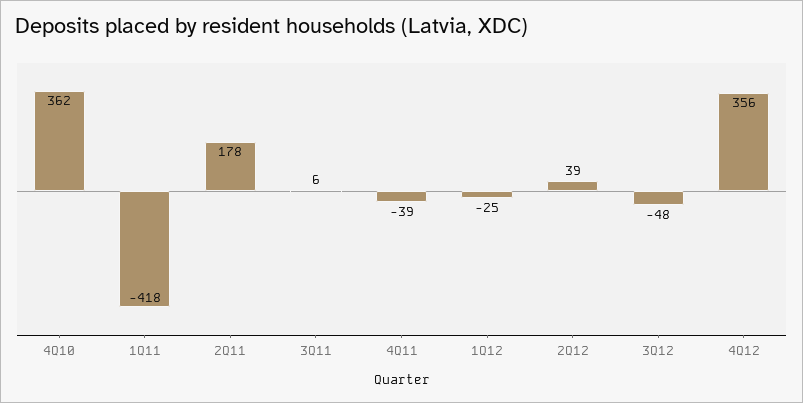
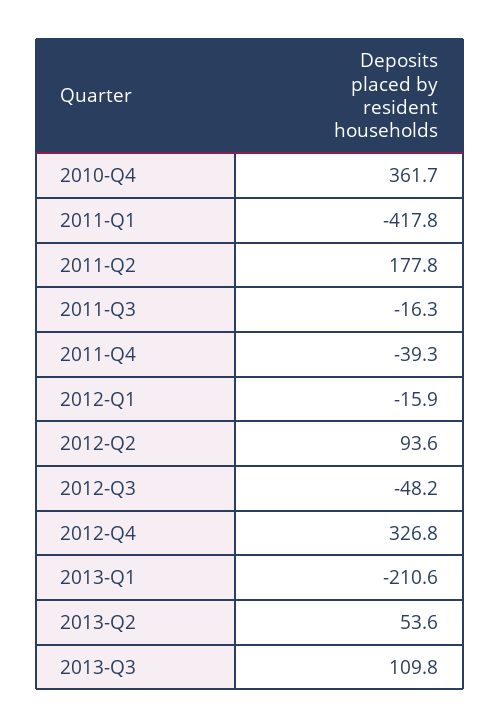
3Q11: 6 -> -16.3
1Q12: -25 -> -15.9
2Q12: 39 -> 93.6
4Q12: 356 -> 326.8
2013-Q1: none -> -210.6
2013-Q2: none -> 53.6
2013-Q3: none -> 109.8

